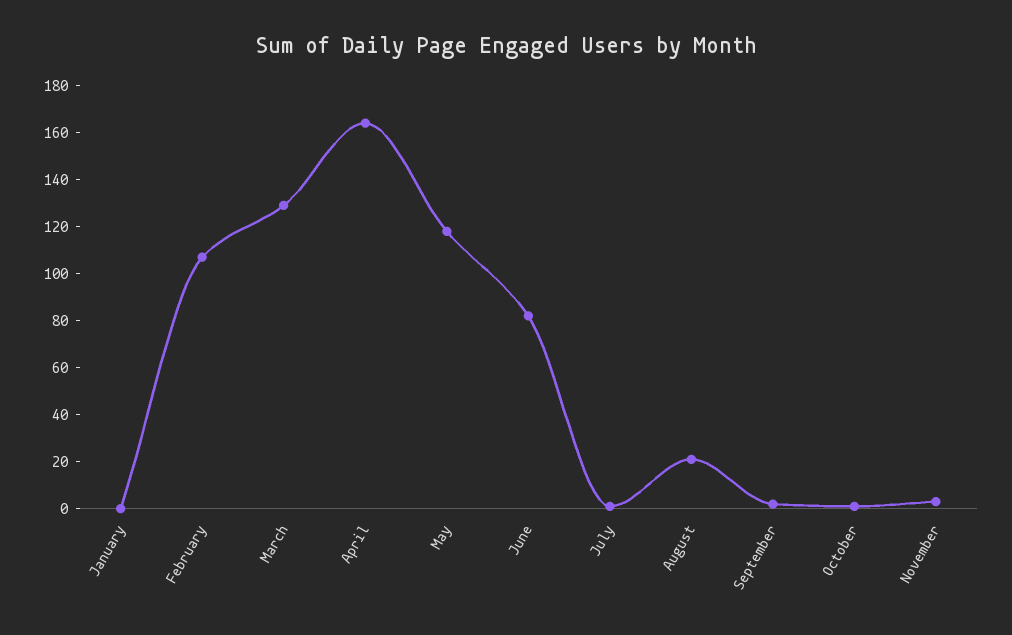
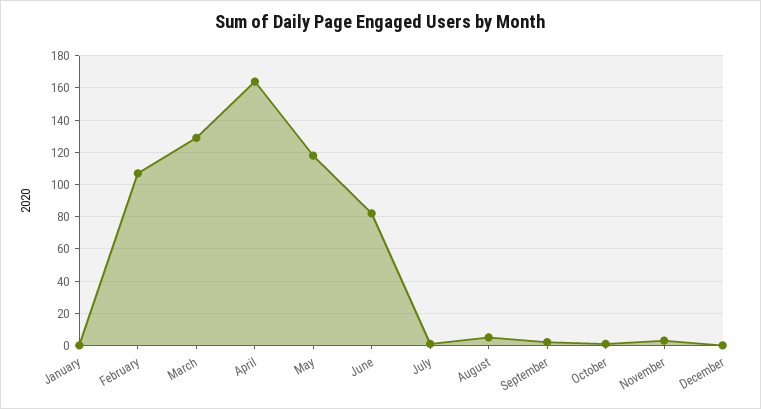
August: 20 -> 5
December: none -> 0

